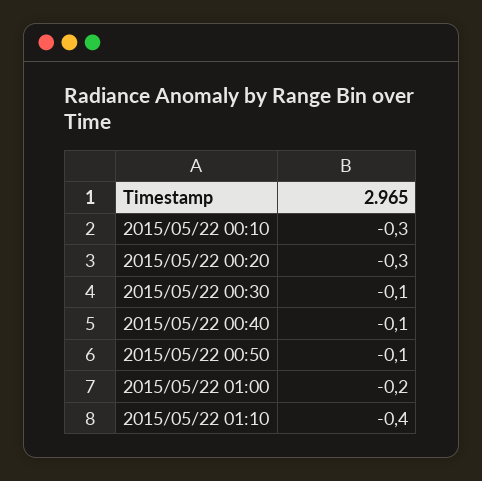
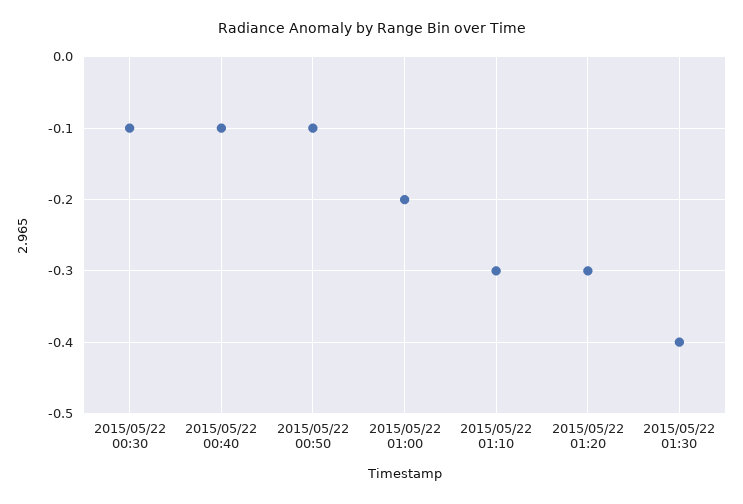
2015/05/22 00:10: -0.3 -> none
2015/05/22 00:20: -0.3 -> none
2015/05/22 01:10: -0.4 -> -0.3
2015/05/22 01:20: none -> -0.3
2015/05/22 01:30: none -> -0.4

